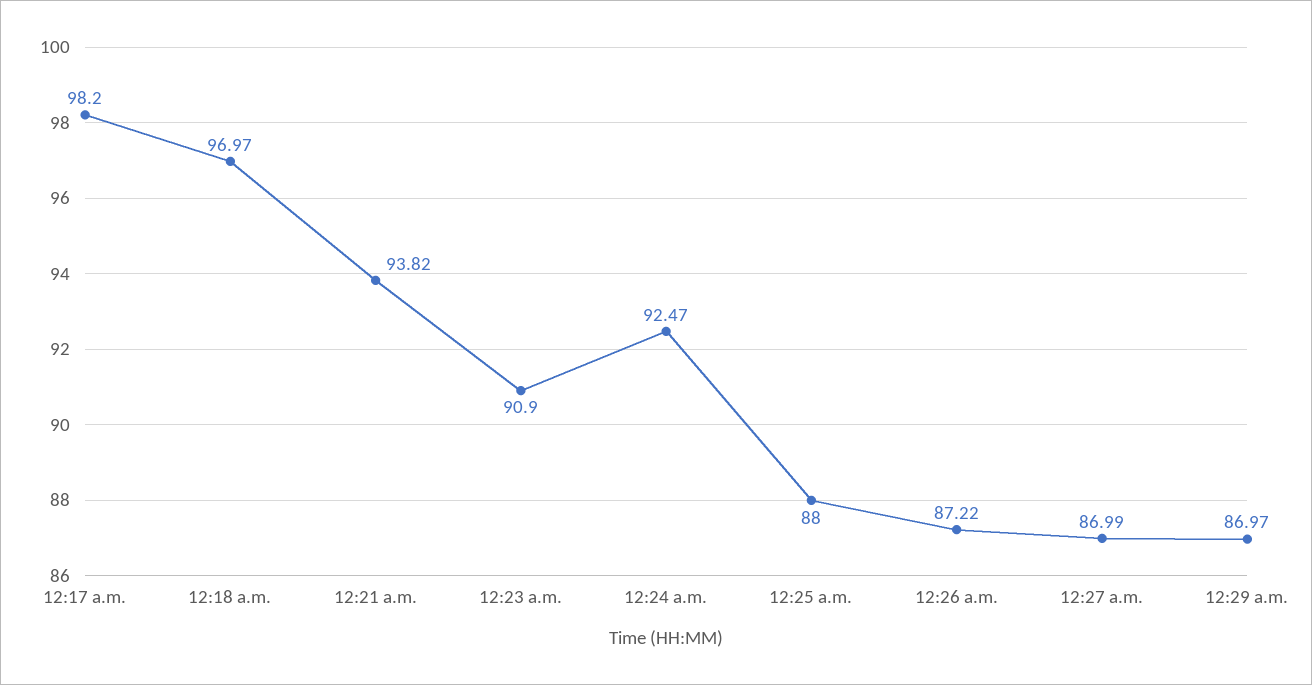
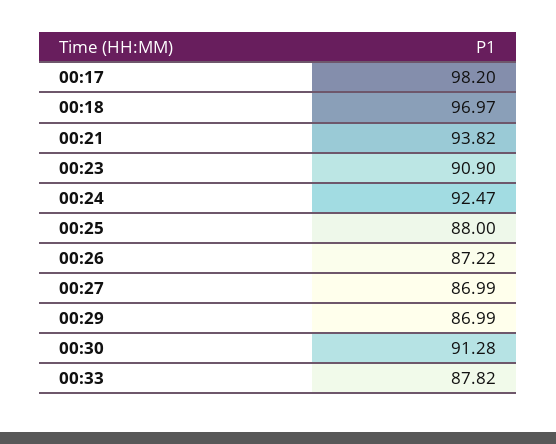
12:29 a.m.: 86.97 -> 86.99
00:30: none -> 91.28
00:33: none -> 87.82

